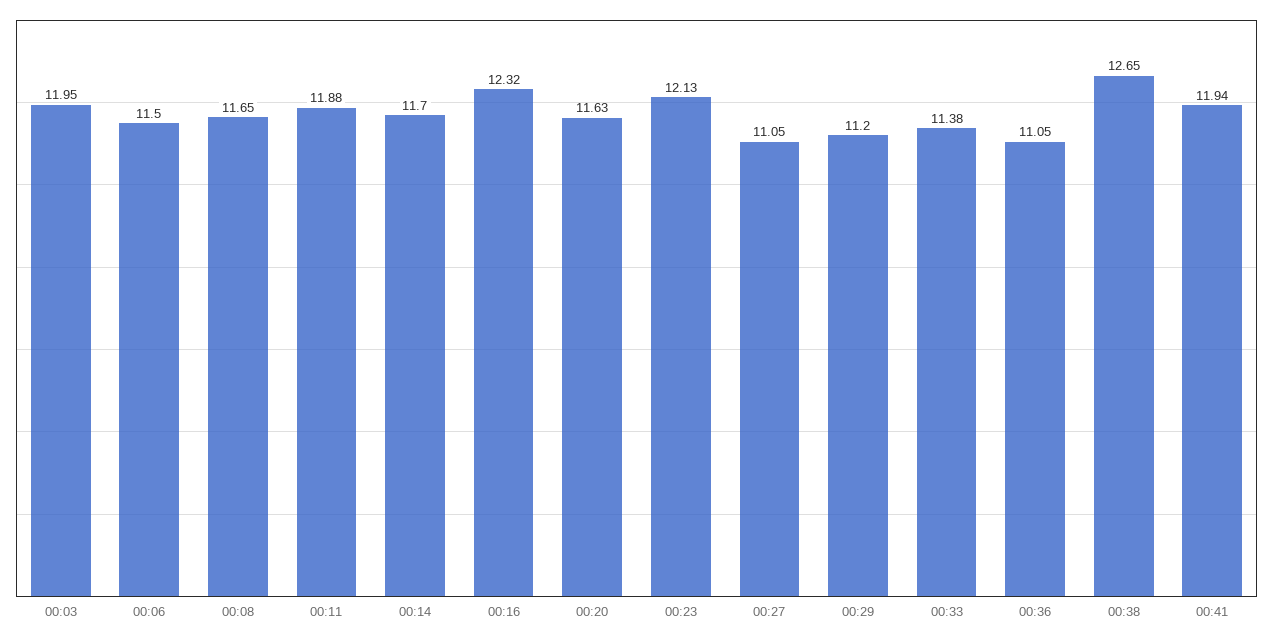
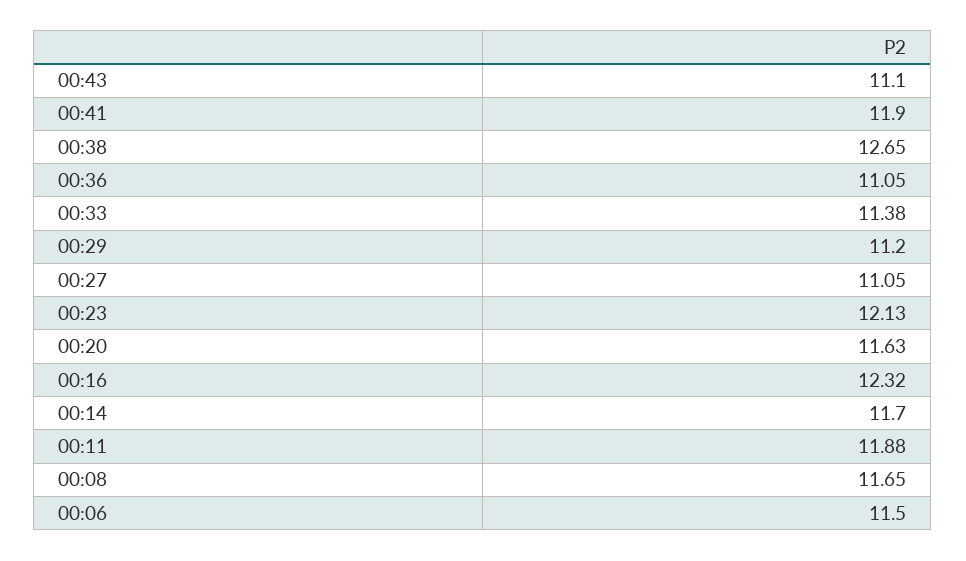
00:03: 11.95 -> none
00:41: 11.94 -> 11.9
00:43: none -> 11.1

